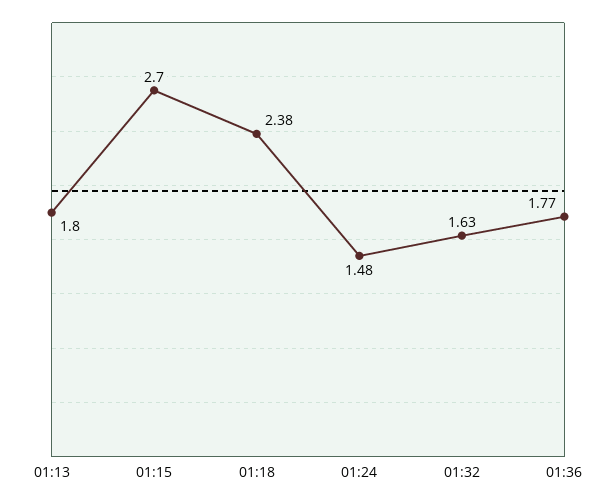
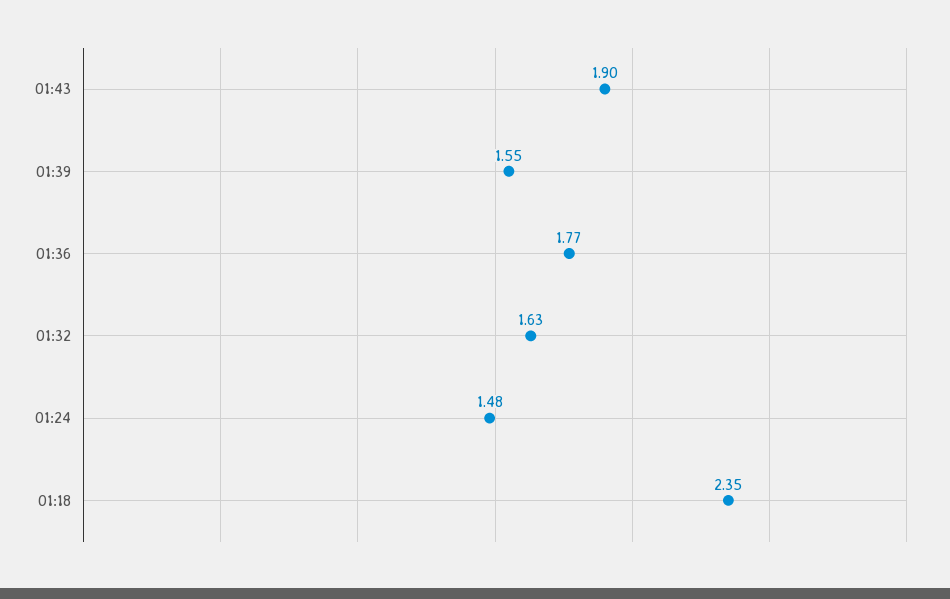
01:13: 1.8 -> none
01:15: 2.7 -> none
01:18: 2.38 -> 2.35
01:43: none -> 1.9
01:39: none -> 1.55

